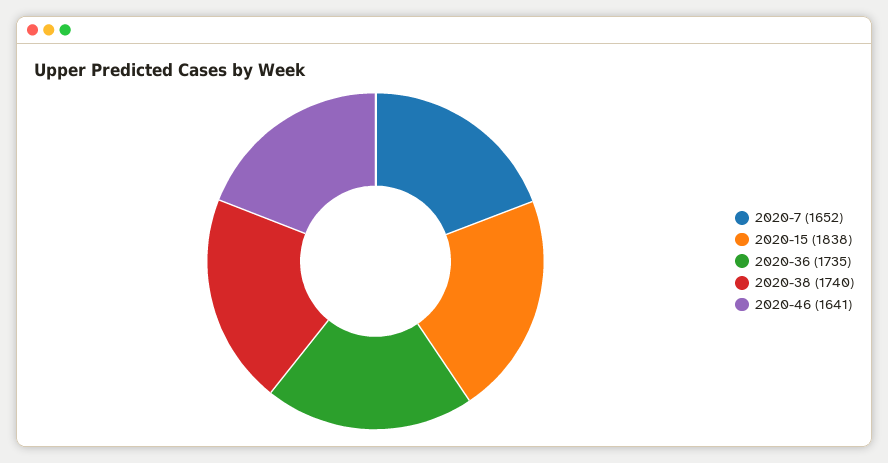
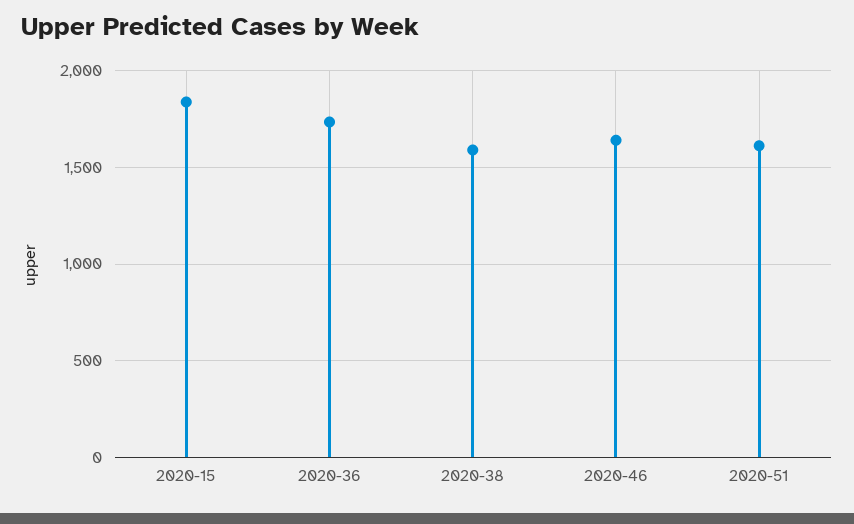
2020-7: 1652 -> none
2020-38: 1740 -> 1600
2020-51: none -> 1600

